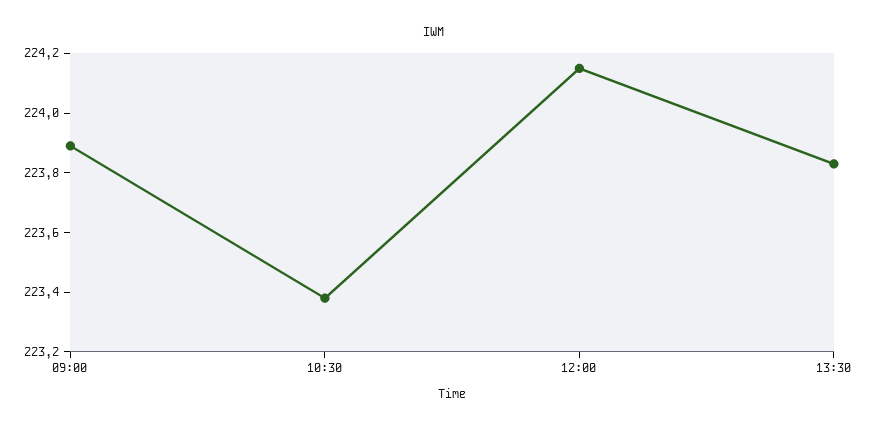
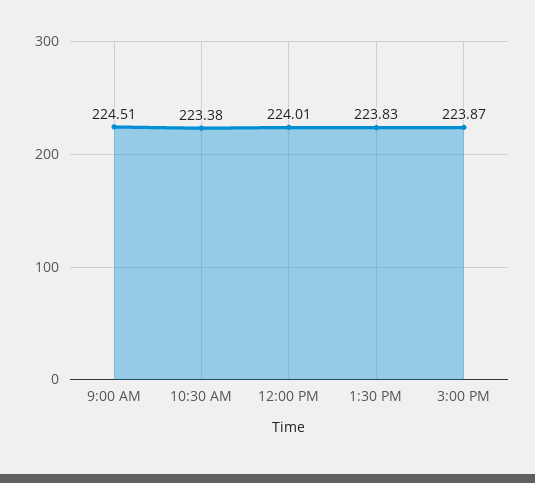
09:00: 223.9 -> 224.51
12:00: 224.15 -> 224.01
3:00 PM: none -> 223.87

